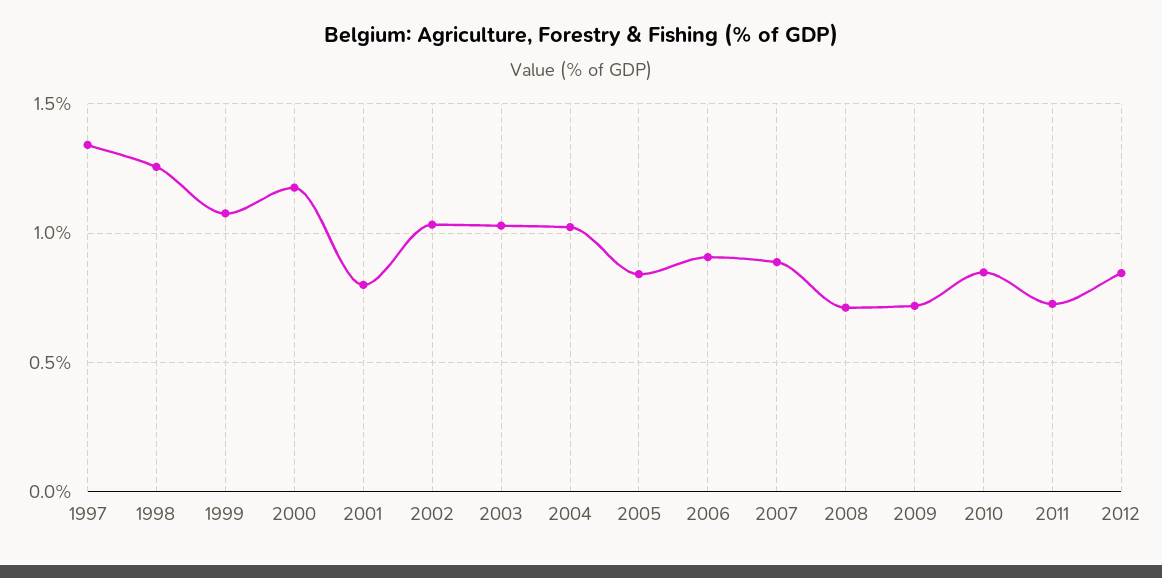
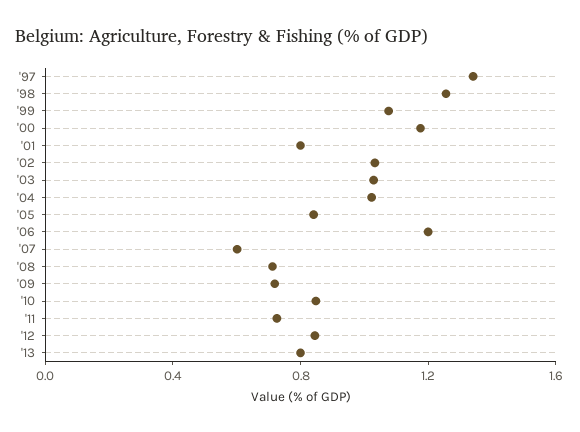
2006: 0.9 -> 1.2
2007: 0.9 -> 0.6
'13: none -> 0.8

